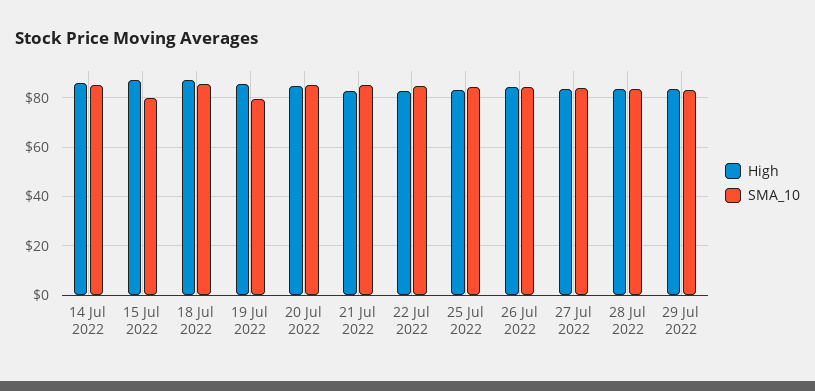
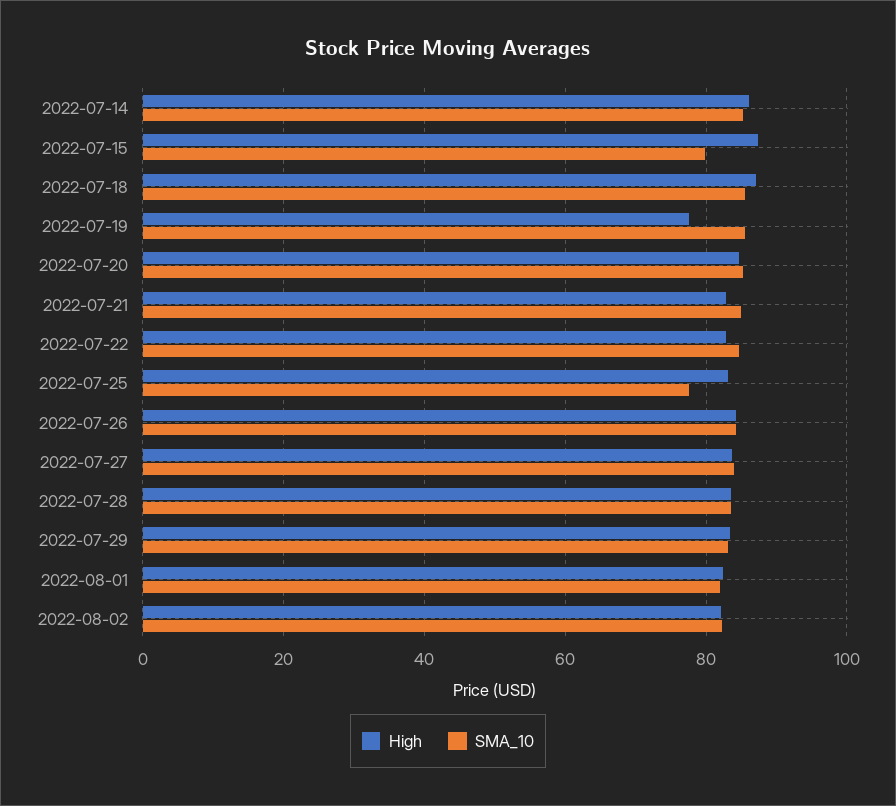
High, 19 Jul 2022: 85 -> 78
SMA_10, 19 Jul 2022: 80 -> 86
SMA_10, 25 Jul 2022: 85 -> 78
High, 2022-08-01: none -> 82
SMA_10, 2022-08-01: none -> 82
High, 2022-08-02: none -> 82
SMA_10, 2022-08-02: none -> 82

